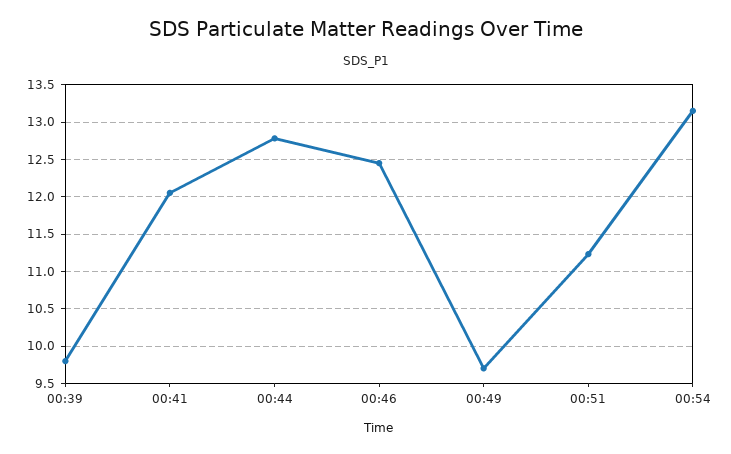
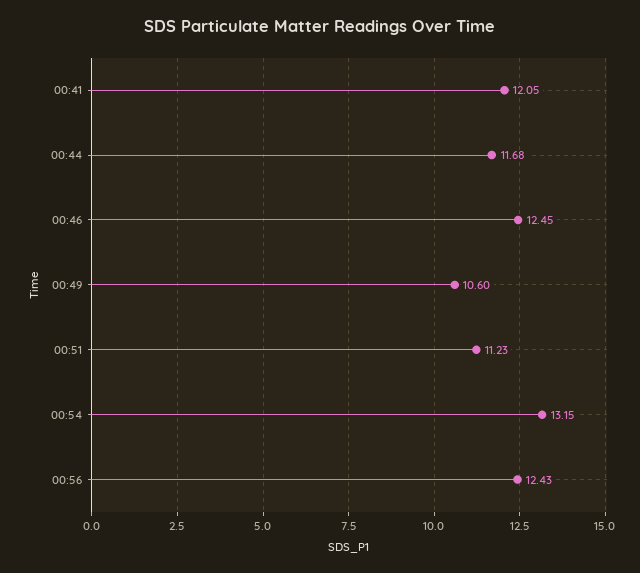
00:39: 9.8 -> none
00:44: 12.8 -> 11.68
00:49: 9.7 -> 10.6
00:56: none -> 12.43

